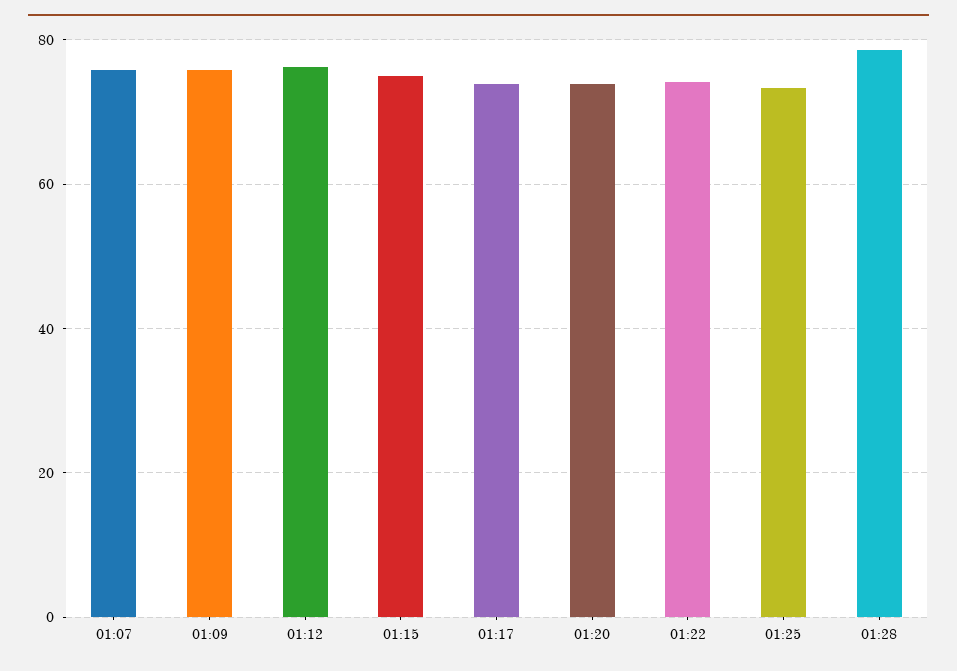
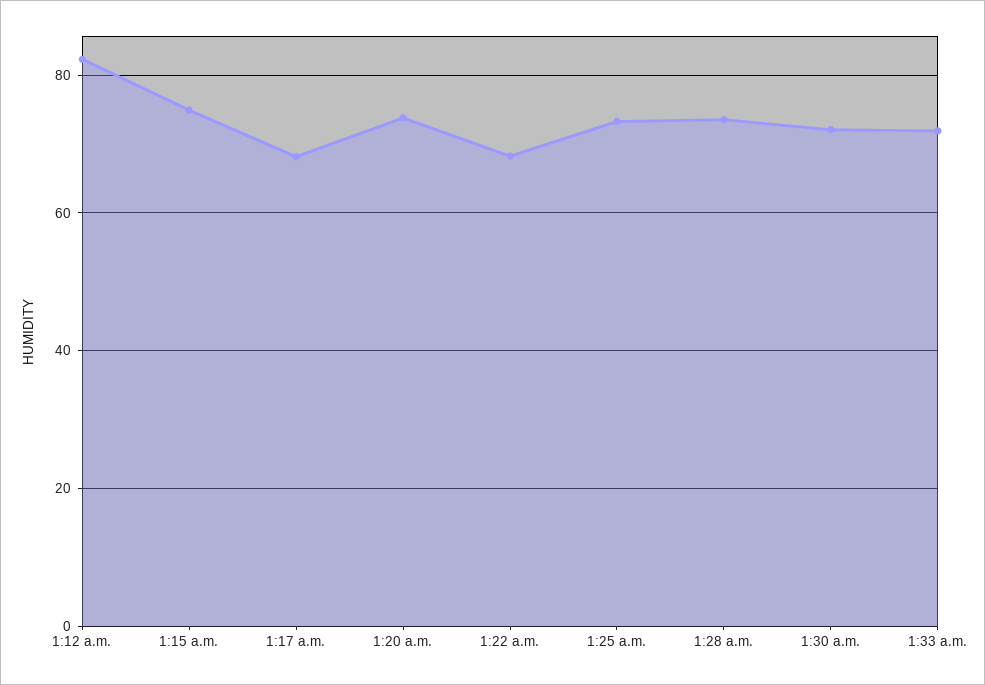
01:07: 76 -> none
01:09: 76 -> none
01:12: 76 -> 82
01:17: 74 -> 68
01:22: 74 -> 68
01:28: 78 -> 74
1:30 a.m.: none -> 72
1:33 a.m.: none -> 72

